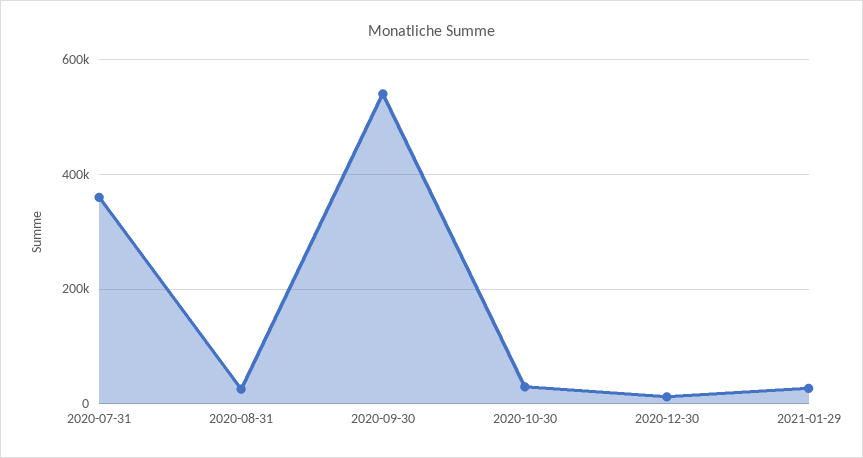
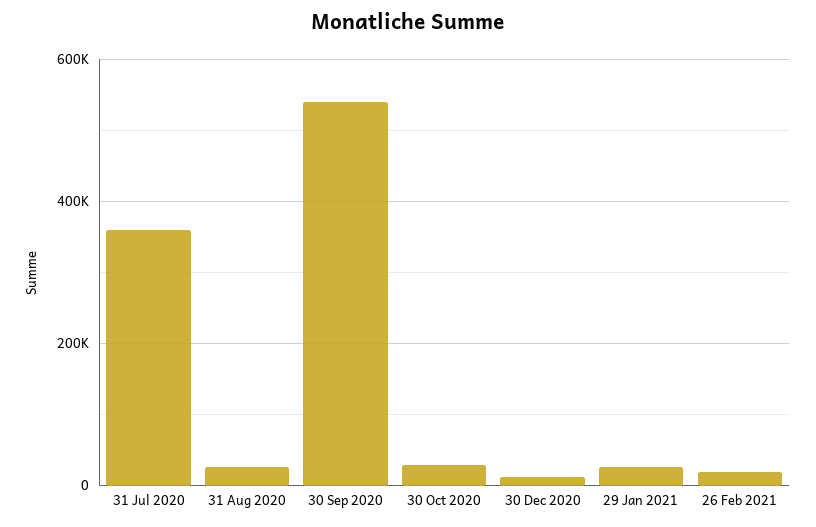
26 Feb 2021: none -> 20000

